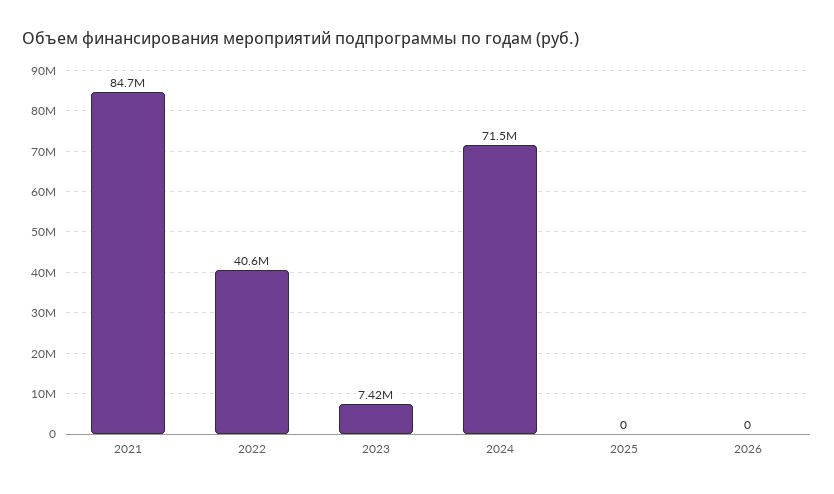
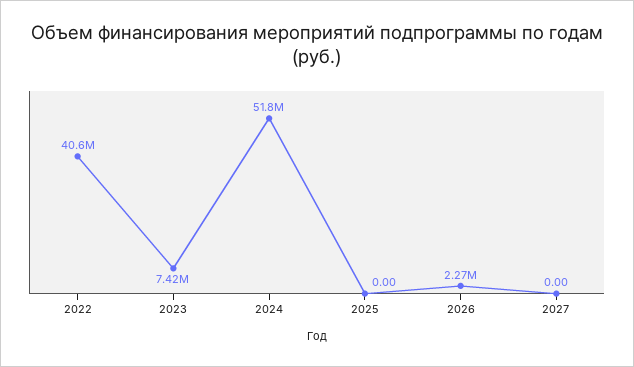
2021: 84700000 -> none
2024: 71500000 -> 51800000
2026: 0 -> 2270000
2027: none -> 0

